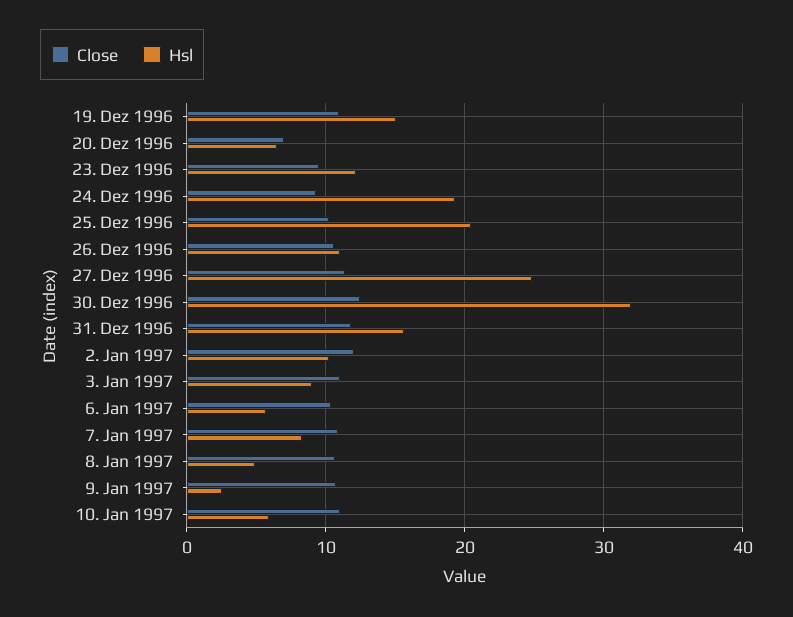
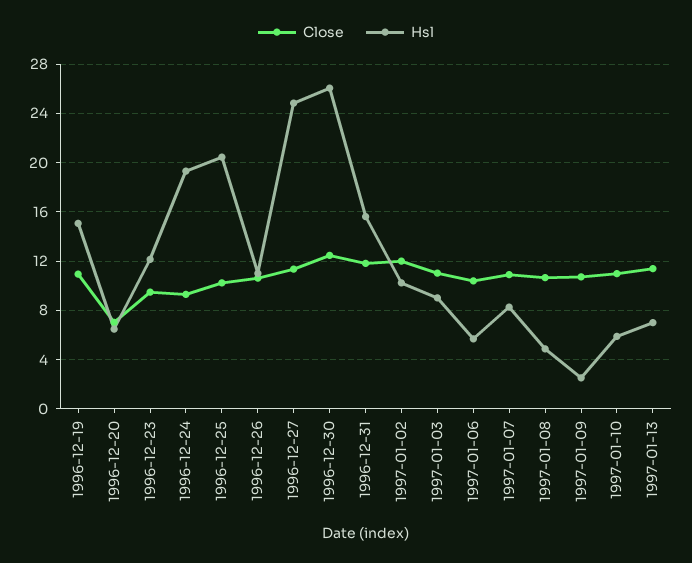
Hsl, 30. Dez 1996: 32 -> 26
Close, 1997-01-13: none -> 11.5
Hsl, 1997-01-13: none -> 7

